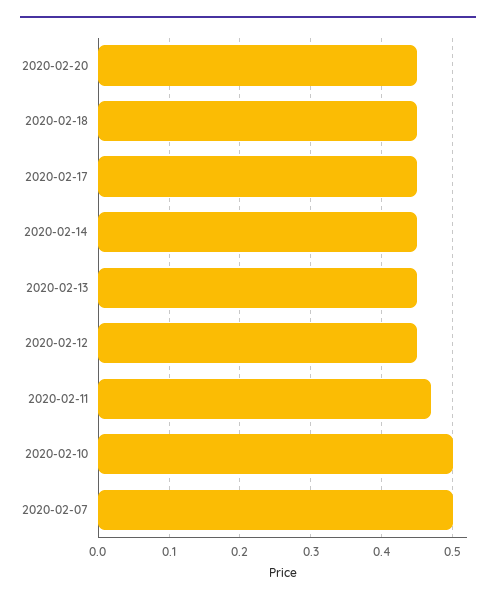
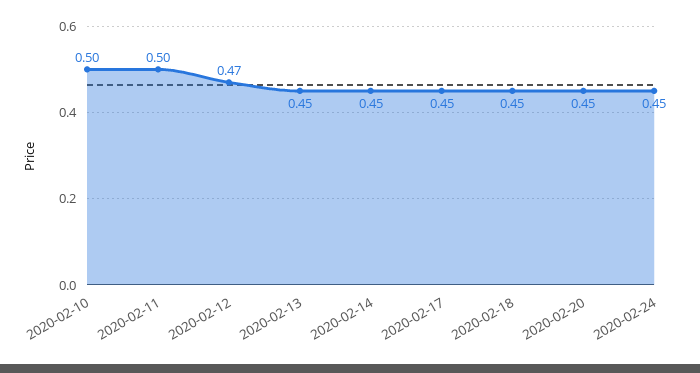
2020-02-12: 0.45 -> 0.47
2020-02-11: 0.47 -> 0.5
2020-02-07: 0.5 -> none
2020-02-24: none -> 0.45

